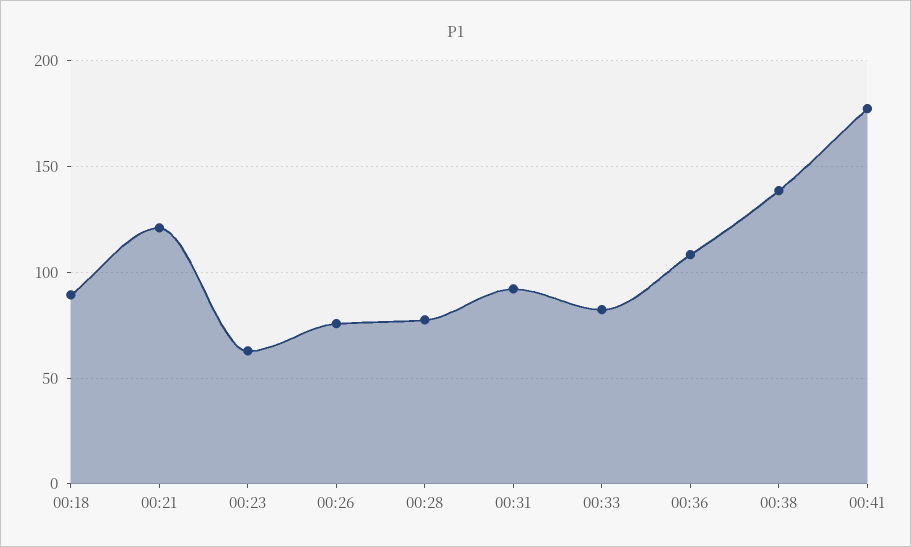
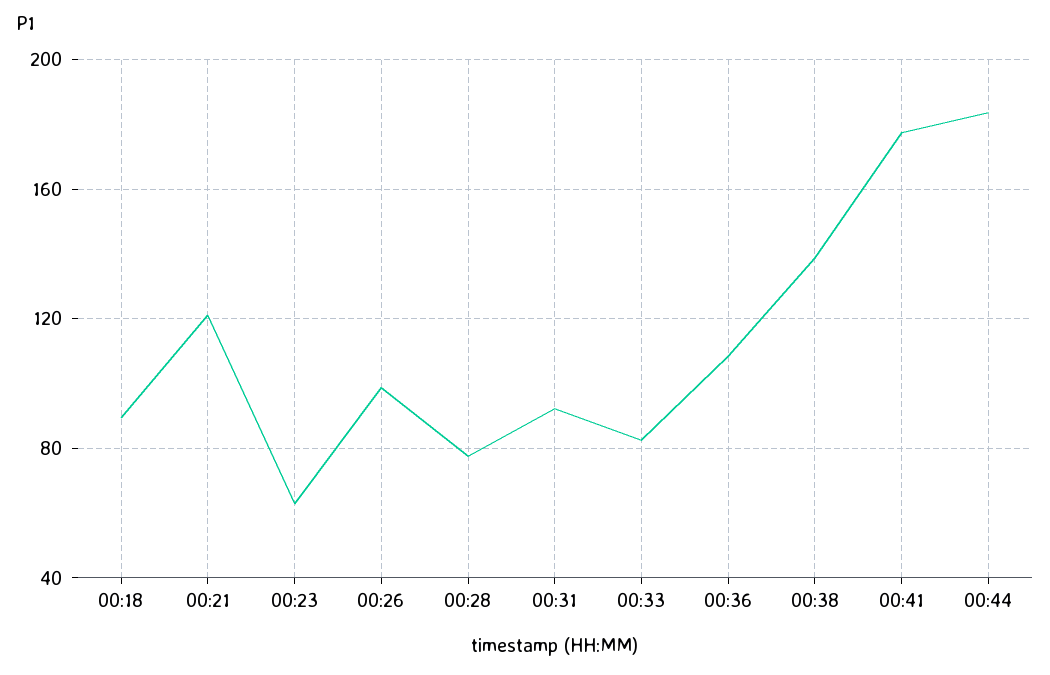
00:26: 75 -> 100
00:44: none -> 185

